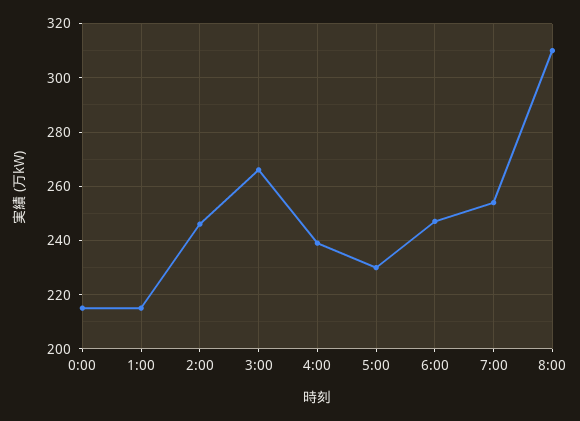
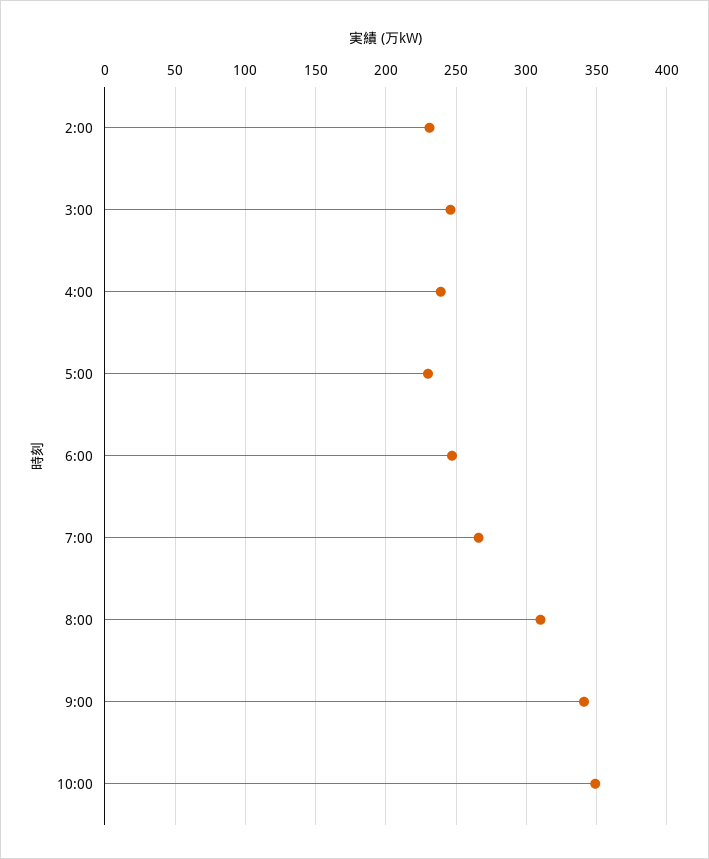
0:00: 215 -> none
1:00: 215 -> none
2:00: 245 -> 230
3:00: 265 -> 245
7:00: 255 -> 265
9:00: none -> 340
10:00: none -> 350

